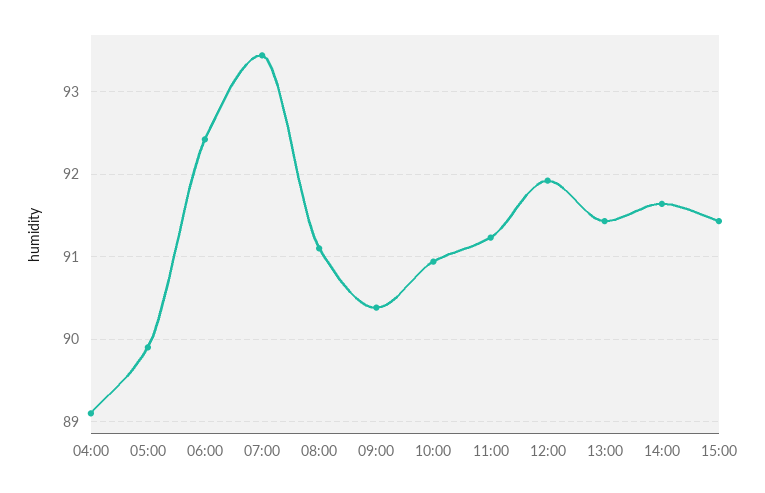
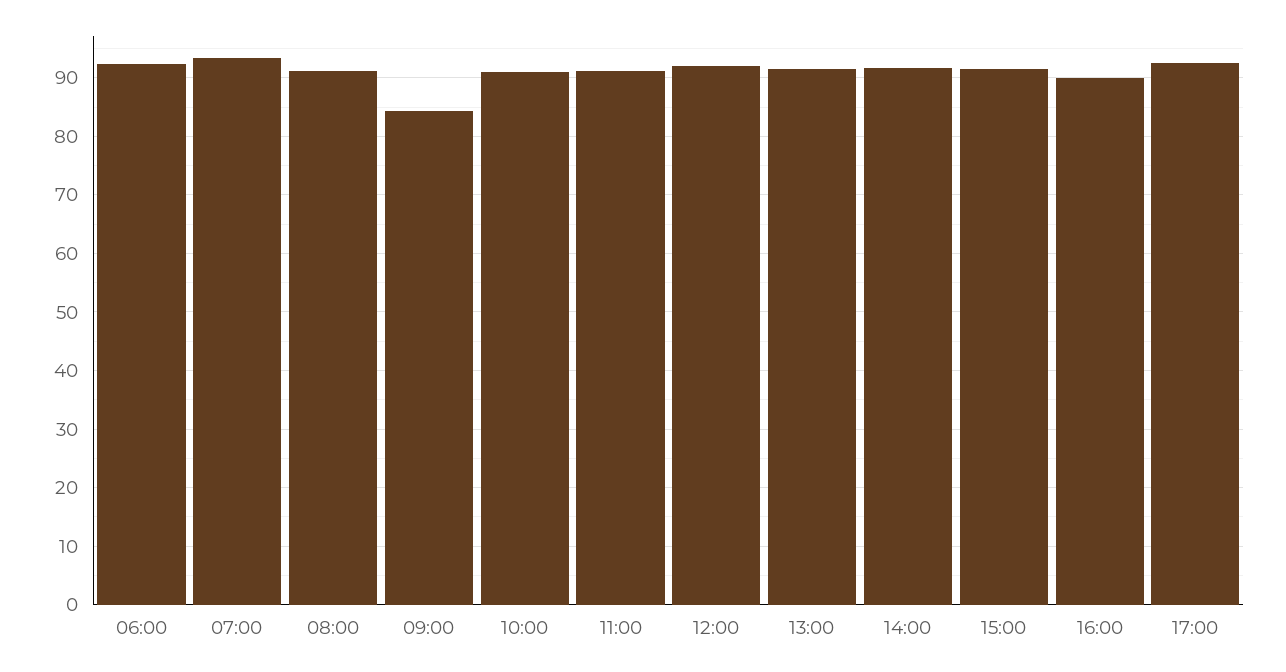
04:00: 89.1 -> none
05:00: 89.9 -> none
09:00: 90.4 -> 84
16:00: none -> 90
17:00: none -> 92

